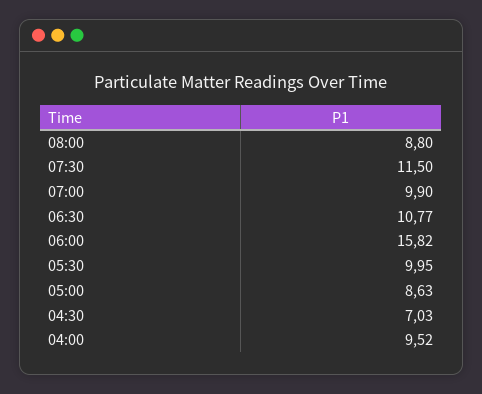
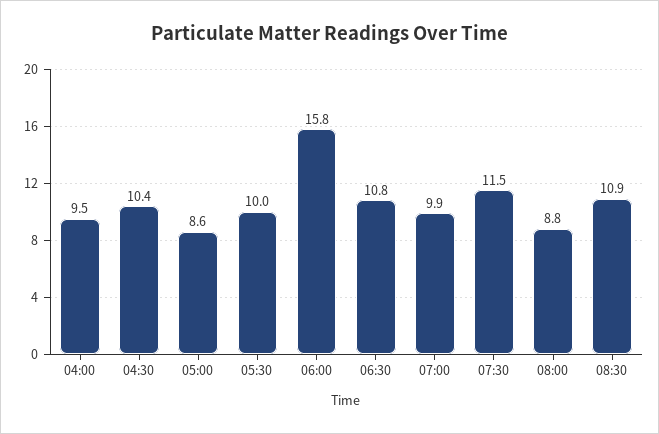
04:30: 7.03 -> 10.4
08:30: none -> 10.9

